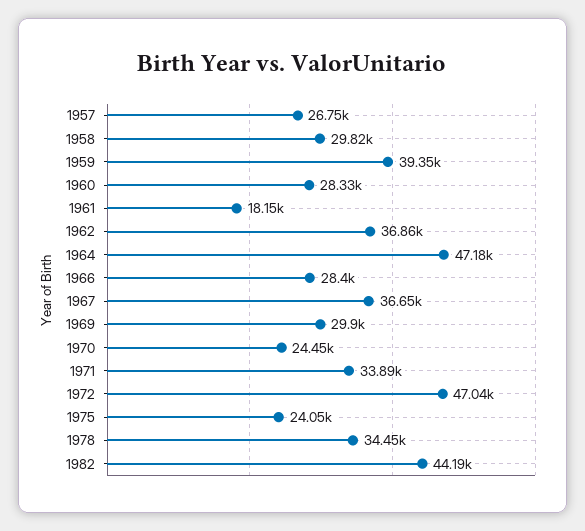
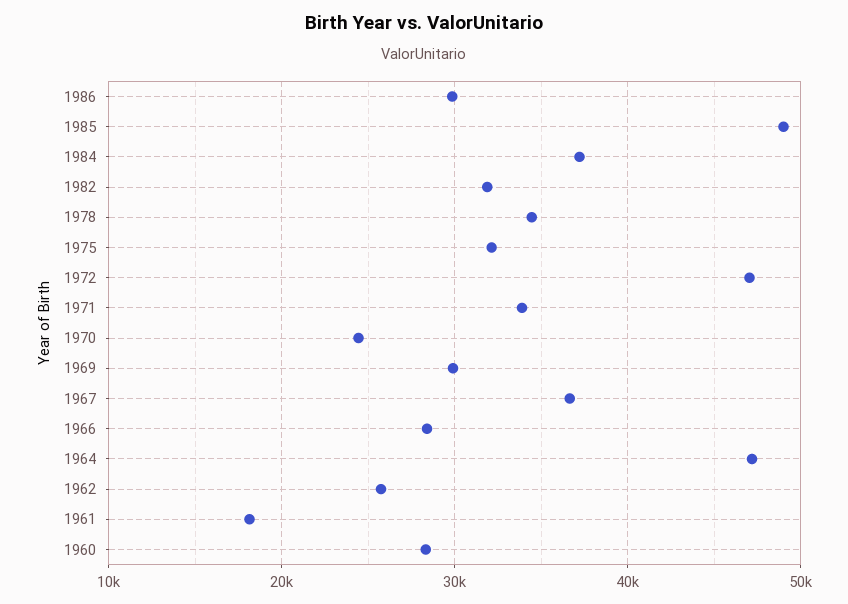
1957: 26750 -> none
1958: 29820 -> none
1959: 39350 -> none
1962: 36860 -> 26000
1975: 24050 -> 32000
1982: 44190 -> 32000
1986: none -> 30000
1985: none -> 49000
1984: none -> 37000

